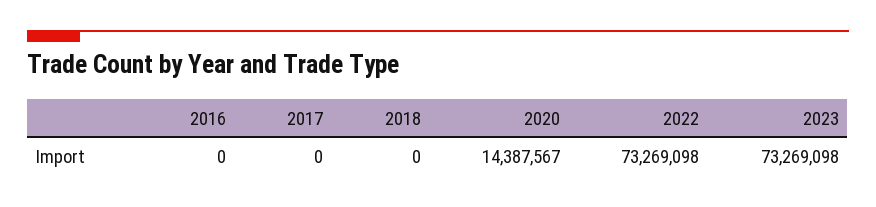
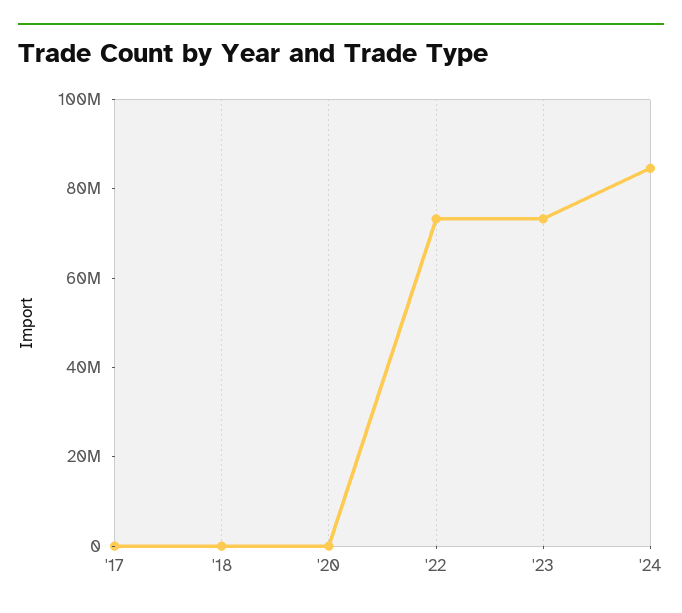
2016: 0 -> none
2020: 14387567 -> 0
'24: none -> 85000000

